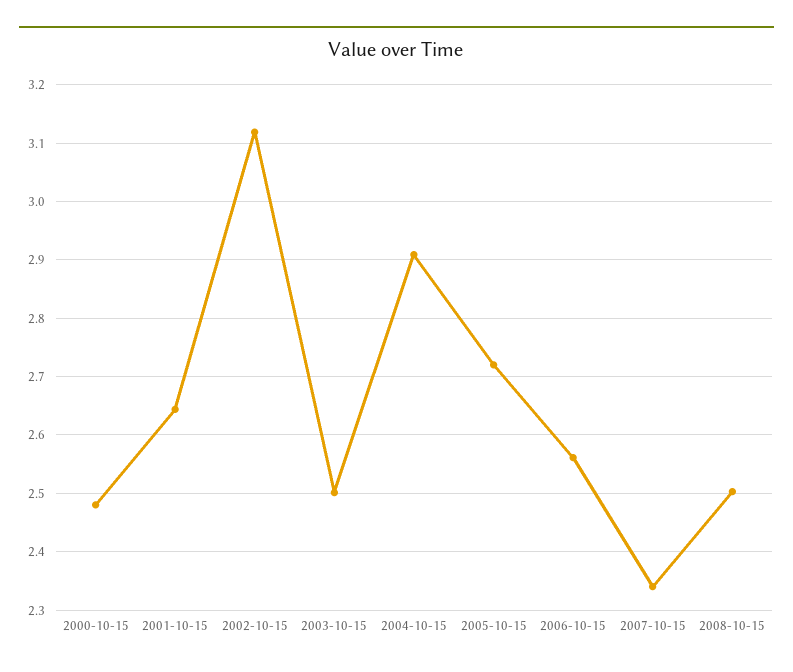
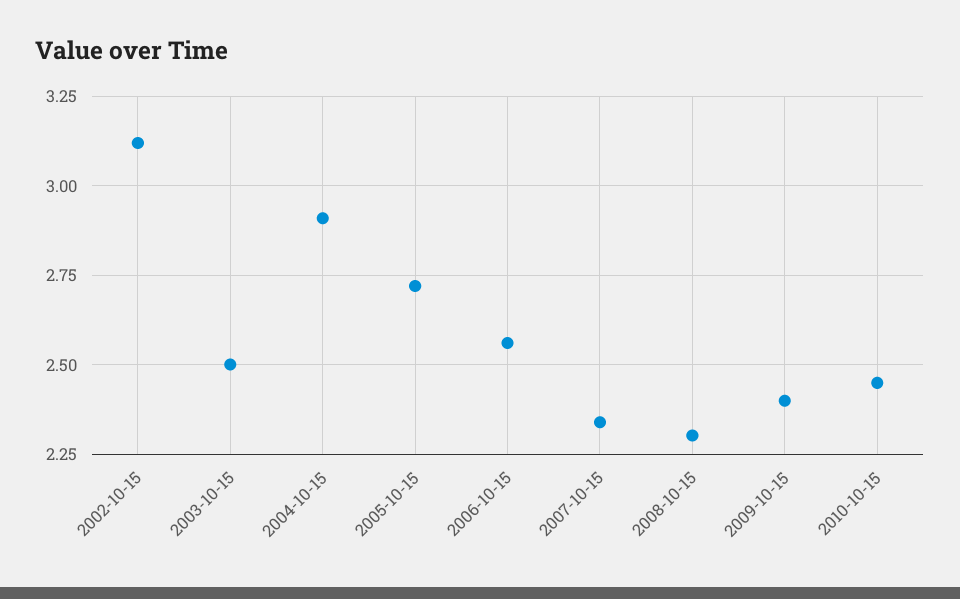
2000-10-15: 2.48 -> none
2001-10-15: 2.64 -> none
2008-10-15: 2.5 -> 2.3
2009-10-15: none -> 2.4
2010-10-15: none -> 2.45

